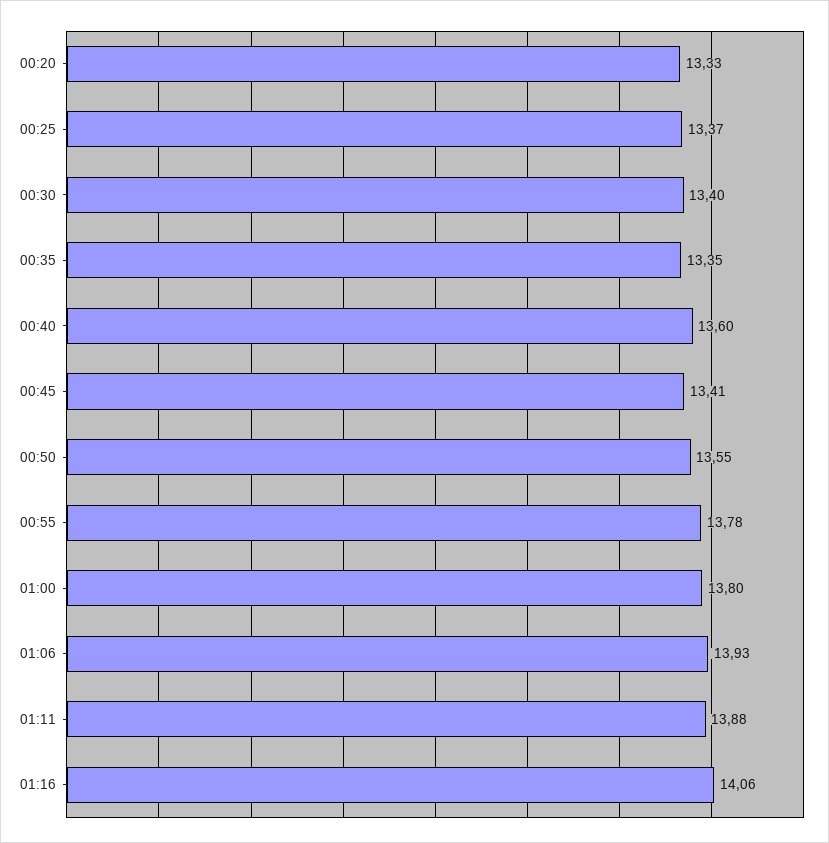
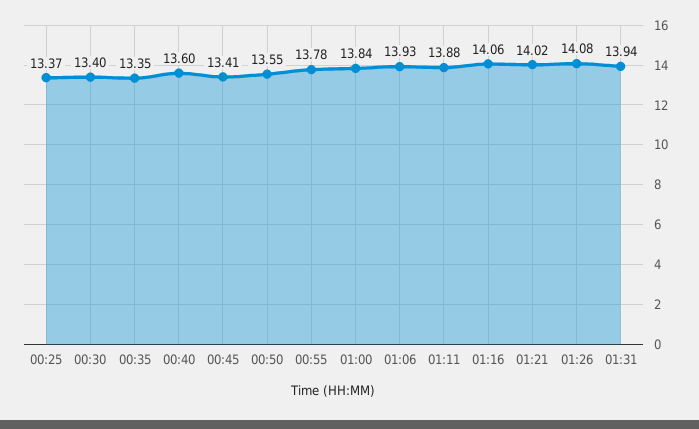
00:20: 13.33 -> none
01:00: 13.8 -> 13.84
01:21: none -> 14.02
01:26: none -> 14.08
01:31: none -> 13.94

